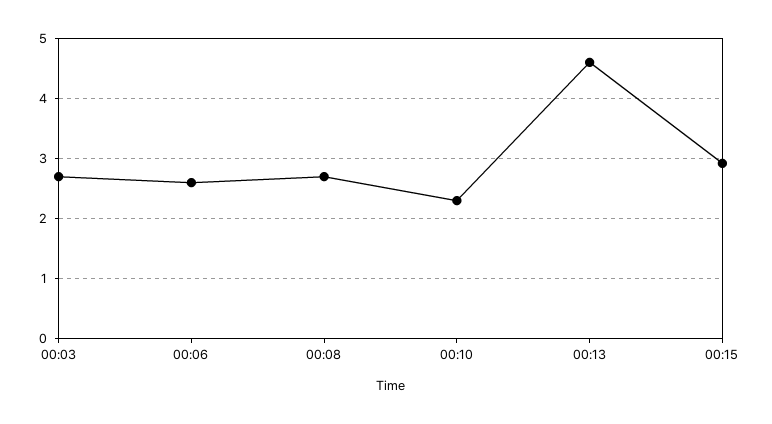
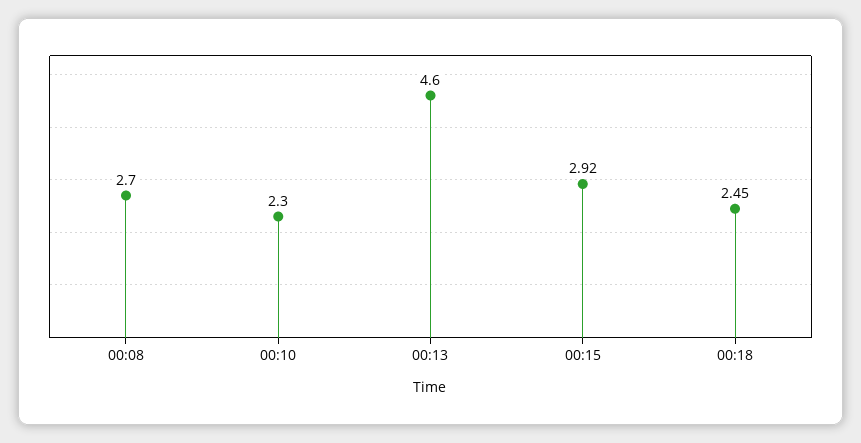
00:03: 2.7 -> none
00:06: 2.6 -> none
00:18: none -> 2.45

